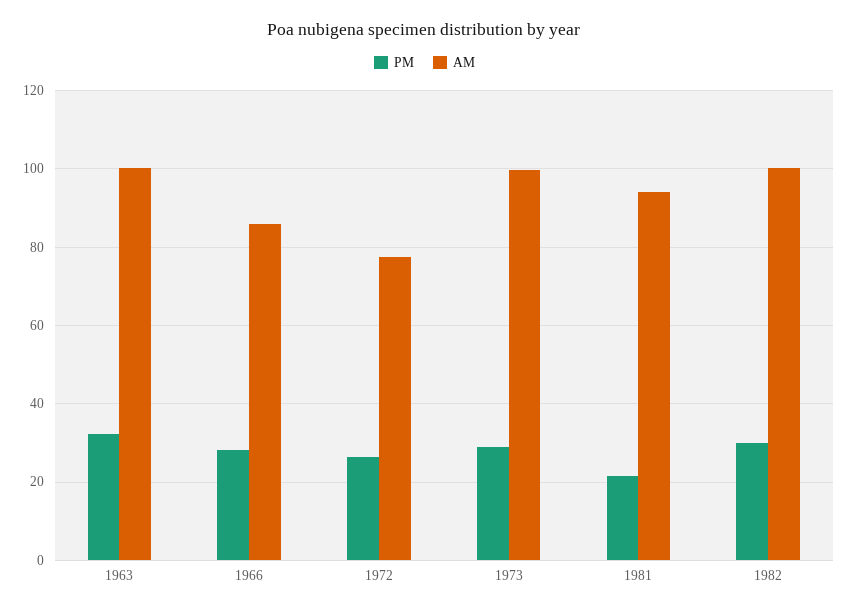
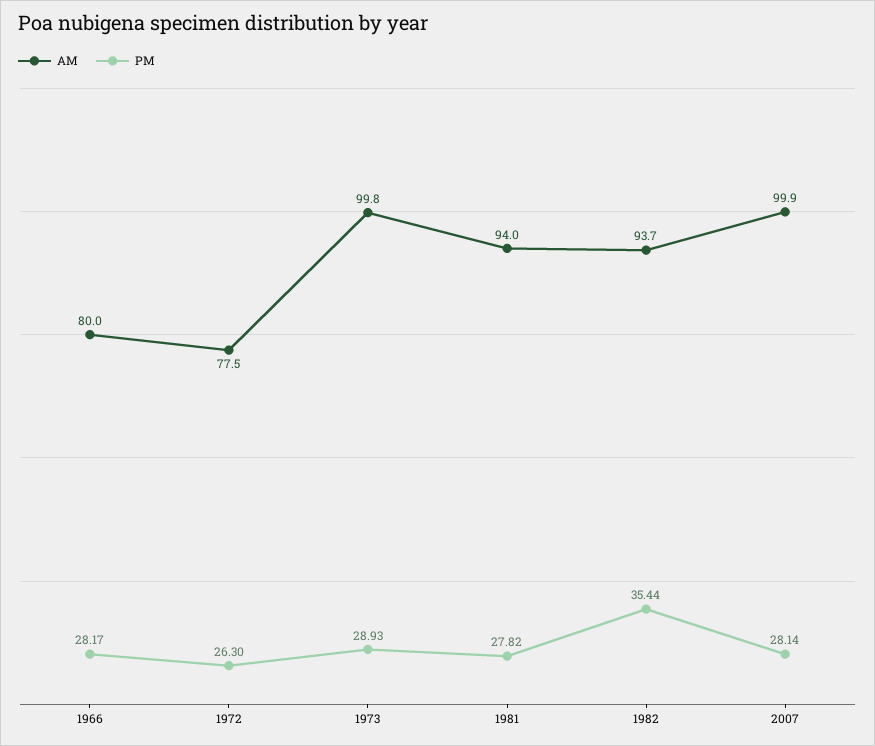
PM, 1963: 32 -> none
AM, 1963: 100 -> none
AM, 1966: 86 -> 80
PM, 1981: 22 -> 27.82
PM, 1982: 30 -> 35.44
AM, 1982: 100 -> 93.7
AM, 2007: none -> 99.9
PM, 2007: none -> 28.14

